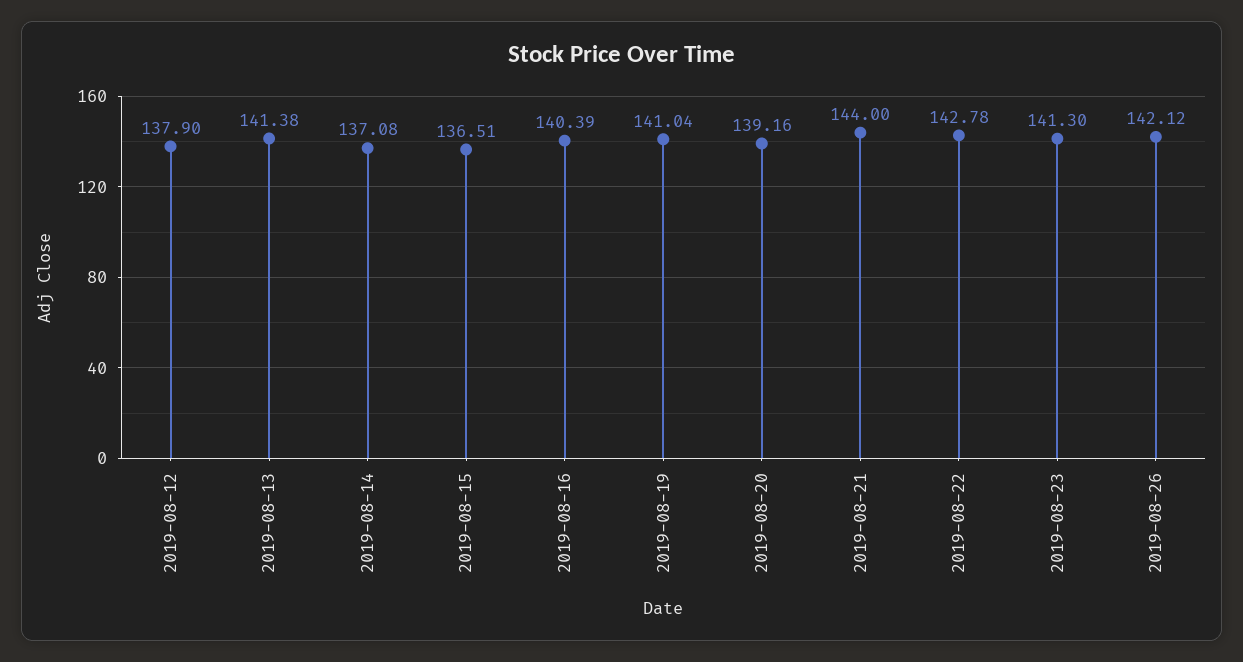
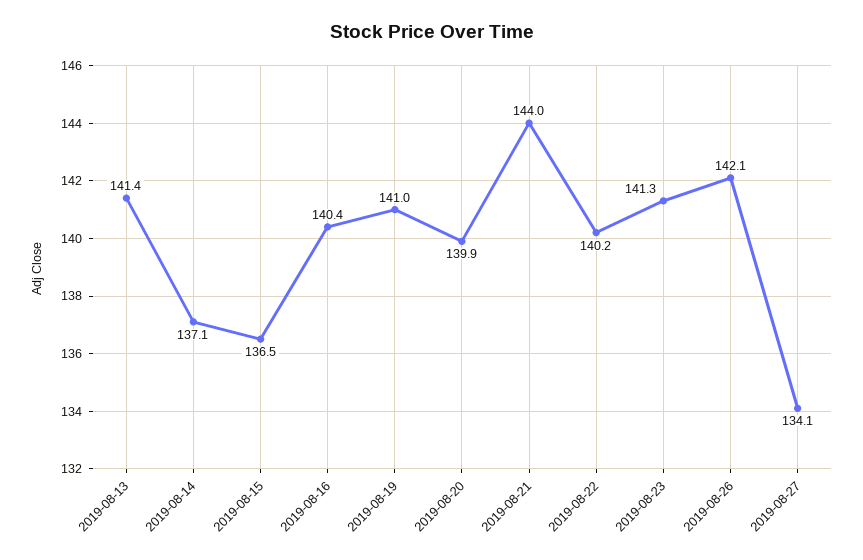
2019-08-12: 137.9 -> none
2019-08-20: 139.16 -> 139.9
2019-08-22: 142.78 -> 140.2
2019-08-27: none -> 134.1

